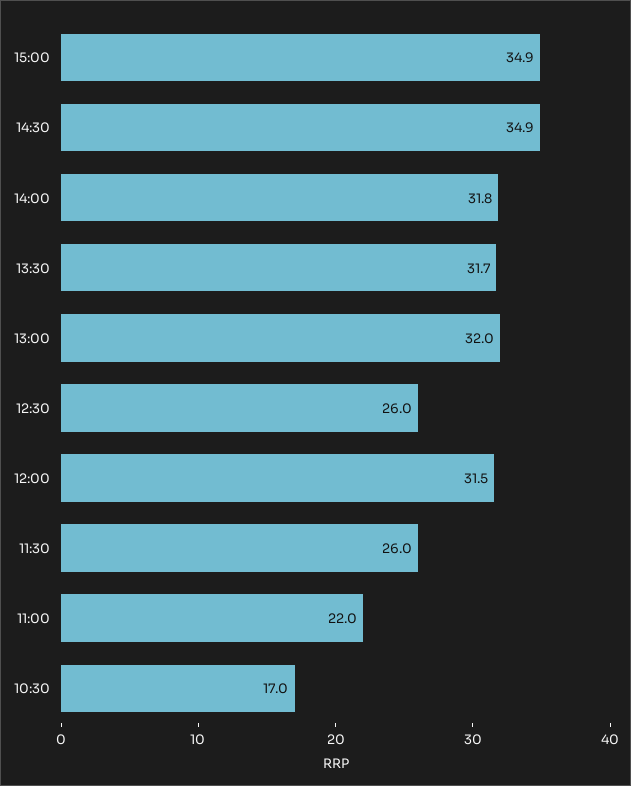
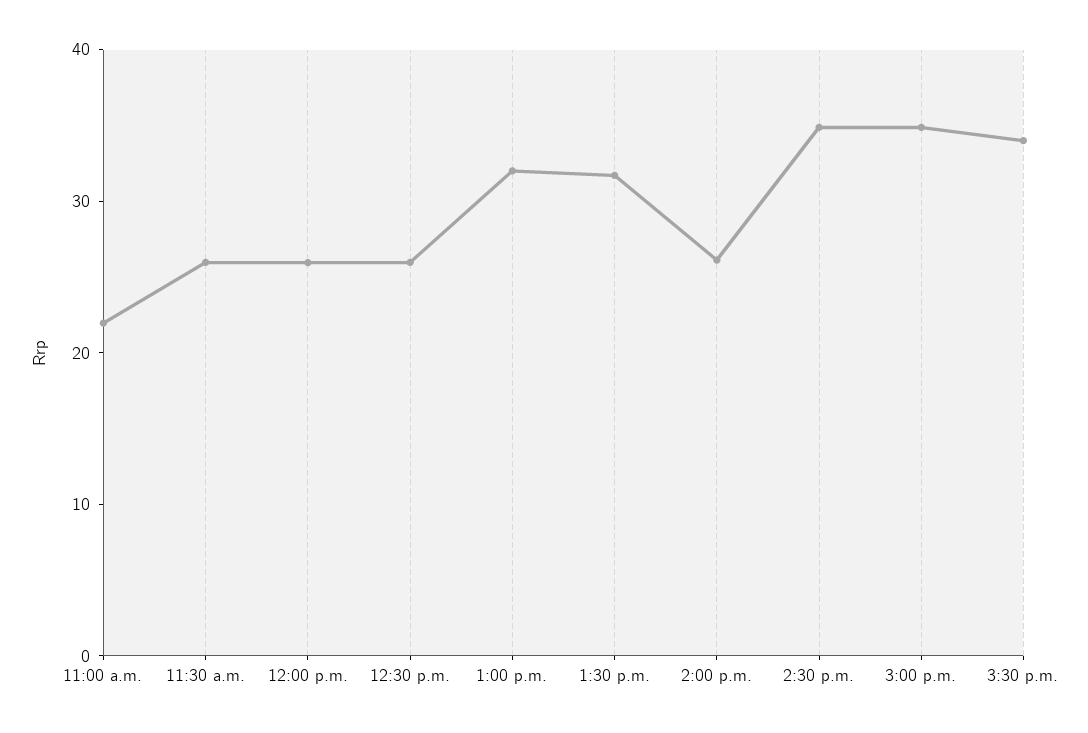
14:00: 31.8 -> 26
12:00: 31.5 -> 26
10:30: 17 -> none
3:30 p.m.: none -> 34

